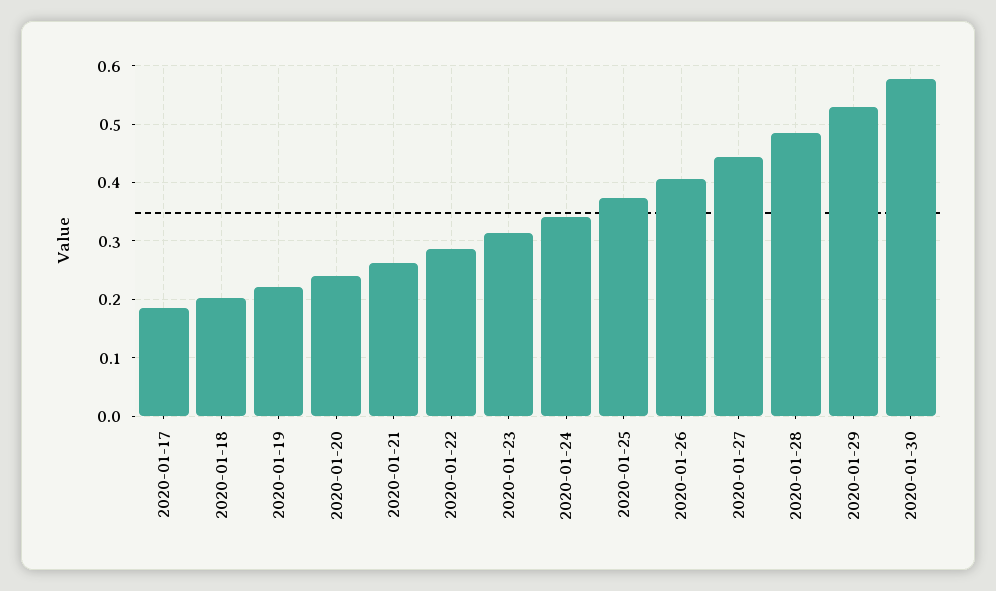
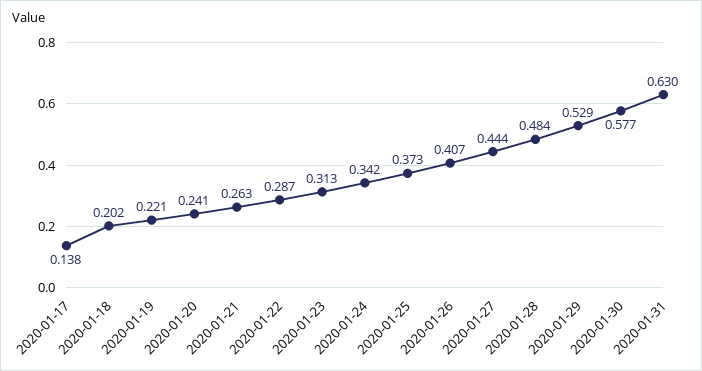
2020-01-17: 0.18 -> 0.138
2020-01-31: none -> 0.63

